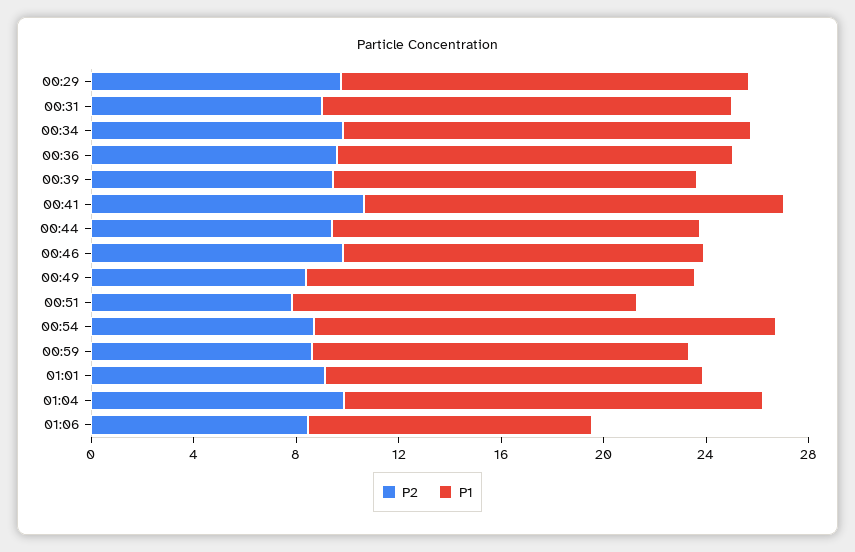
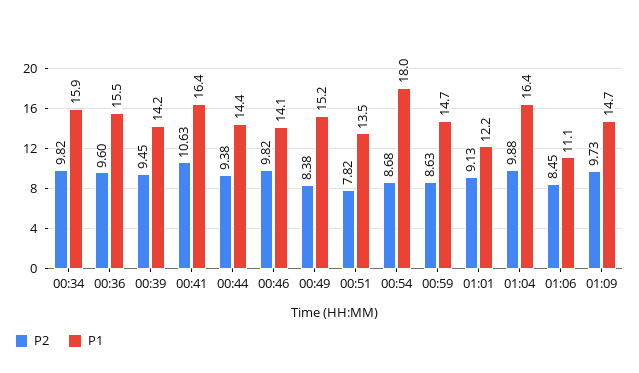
P2, 00:29: 10 -> none
P1, 00:29: 16 -> none
P2, 00:31: 9 -> none
P1, 00:31: 16 -> none
P1, 01:01: 15 -> 12.2
P2, 01:09: none -> 9.73
P1, 01:09: none -> 14.7

